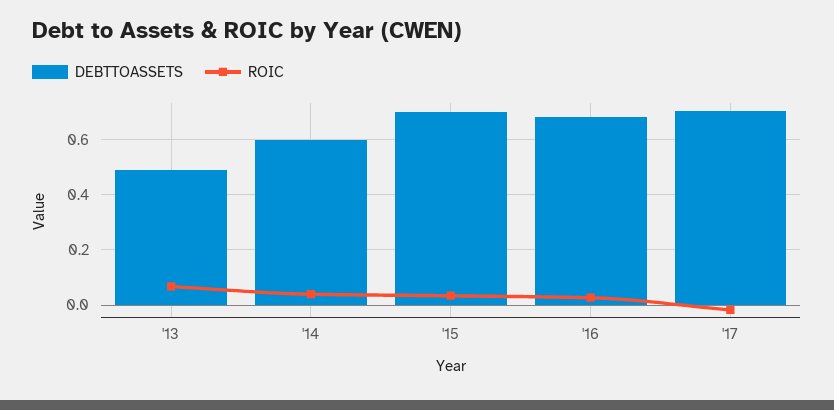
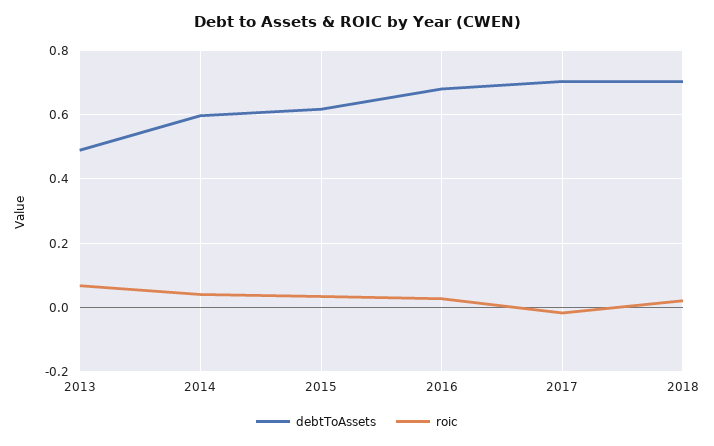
DEBTTOASSETS, '15: 0.7 -> 0.62
DEBTTOASSETS, 2018: none -> 0.7
ROIC, 2018: none -> 0.02

